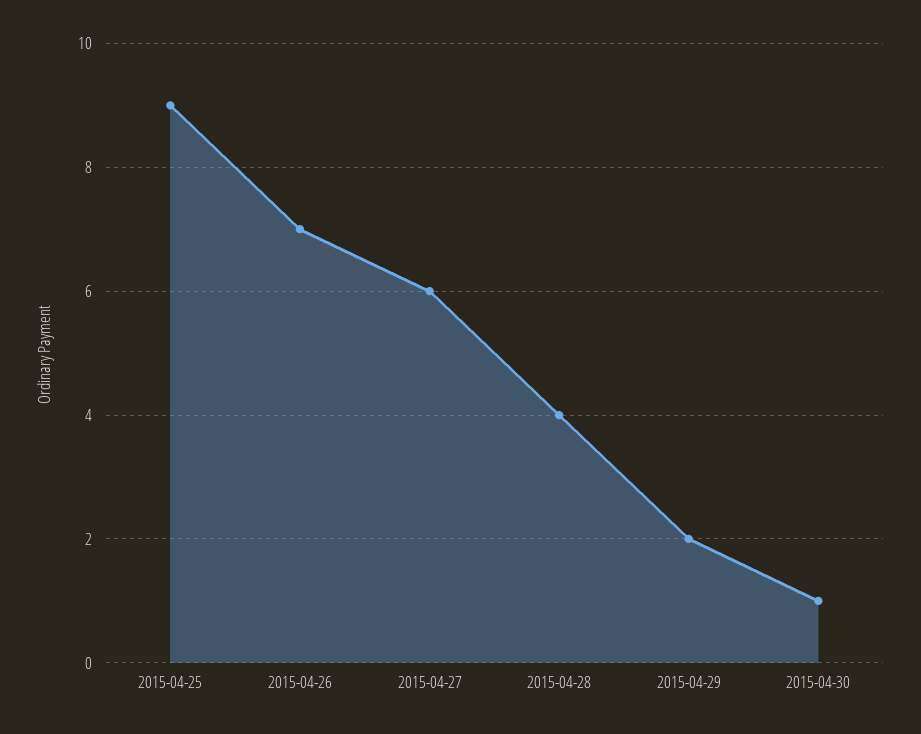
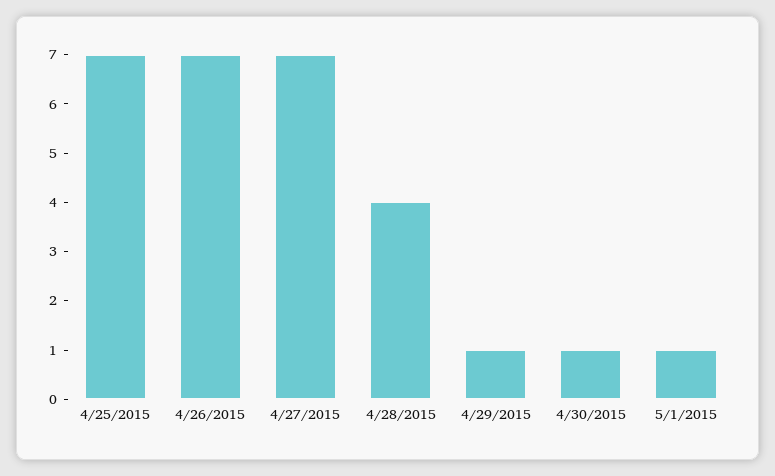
2015-04-25: 9 -> 7
2015-04-27: 6 -> 7
2015-04-29: 2 -> 1
5/1/2015: none -> 1

